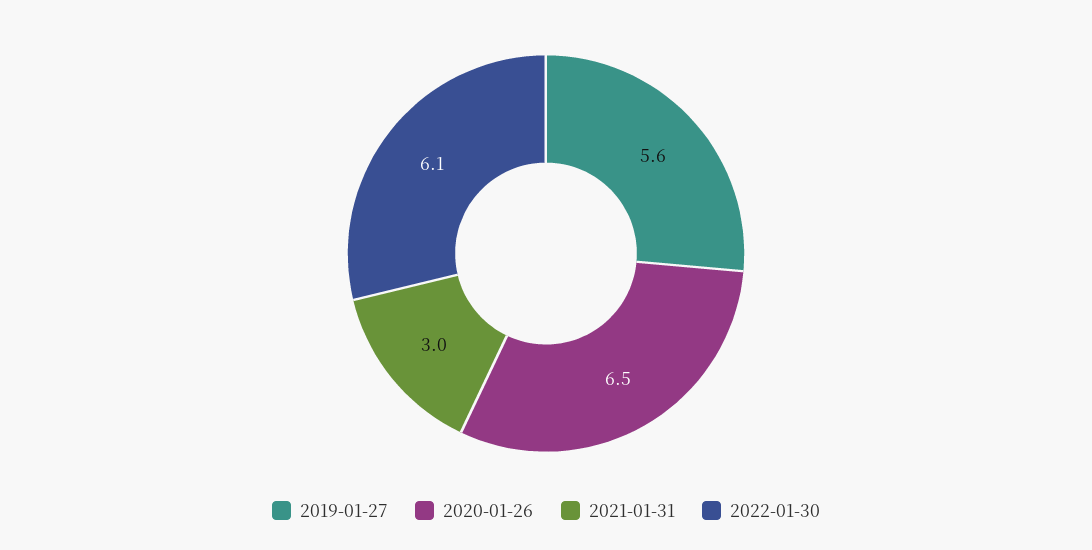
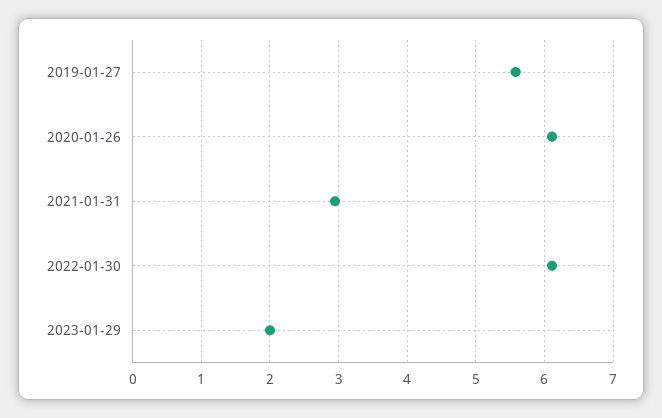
2020-01-26: 6.5 -> 6.1
2023-01-29: none -> 2

